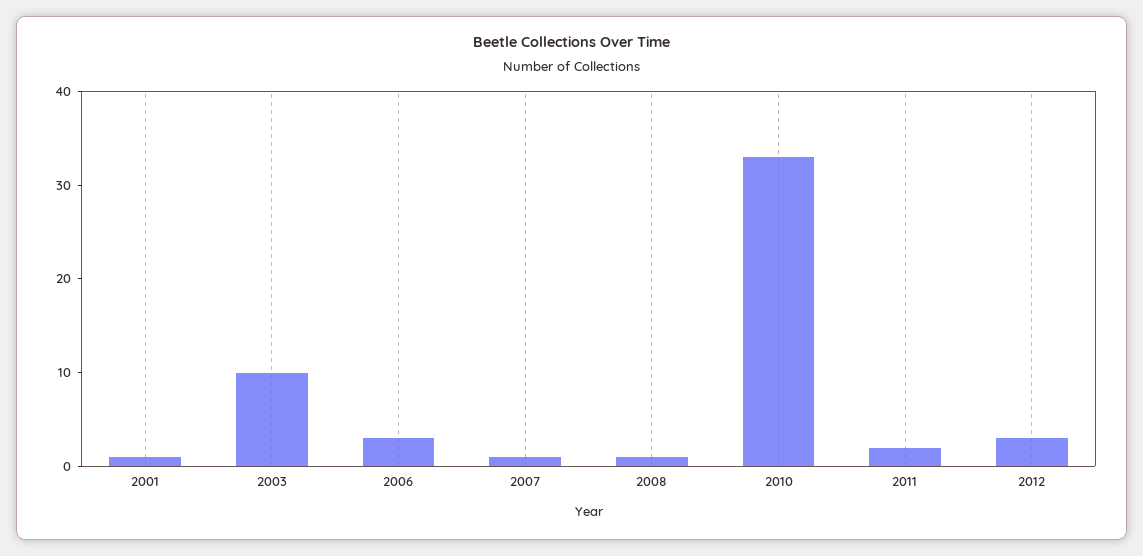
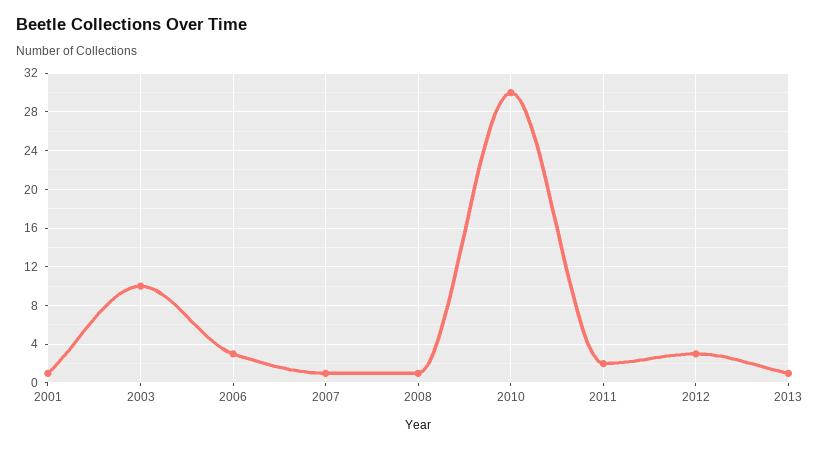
2010: 33 -> 30
2013: none -> 1

